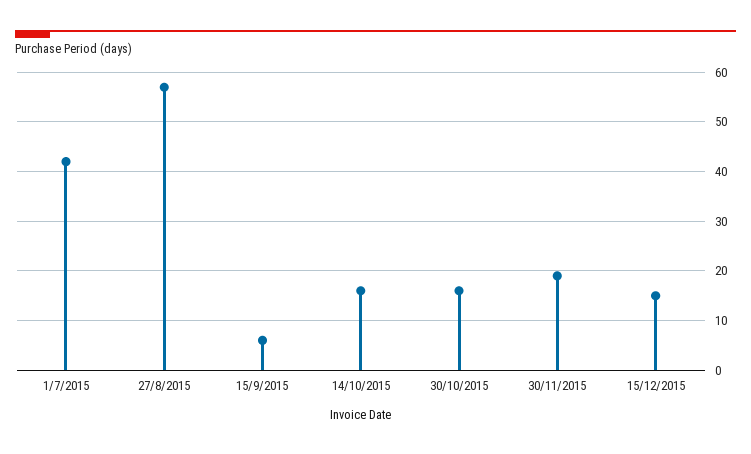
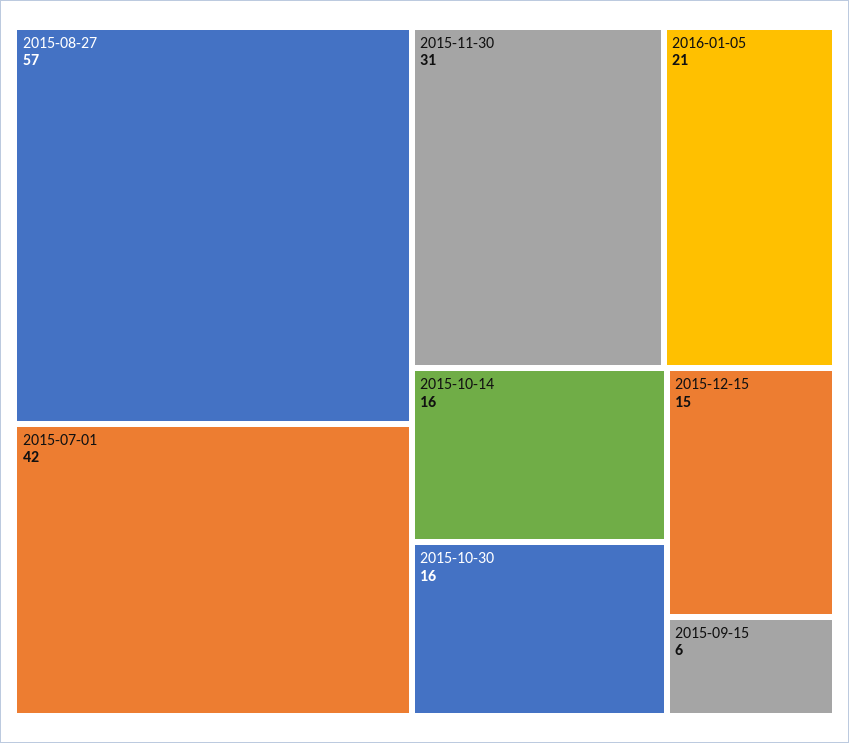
30/11/2015: 20 -> 31
2016-01-05: none -> 21

